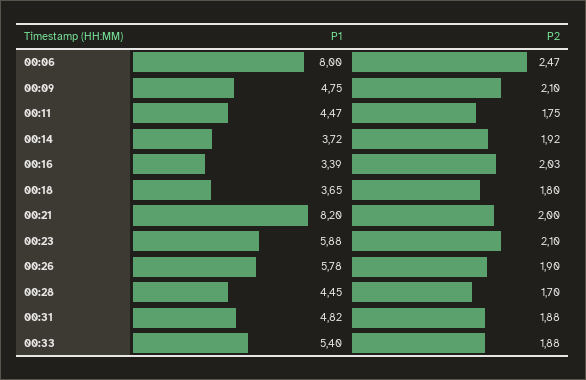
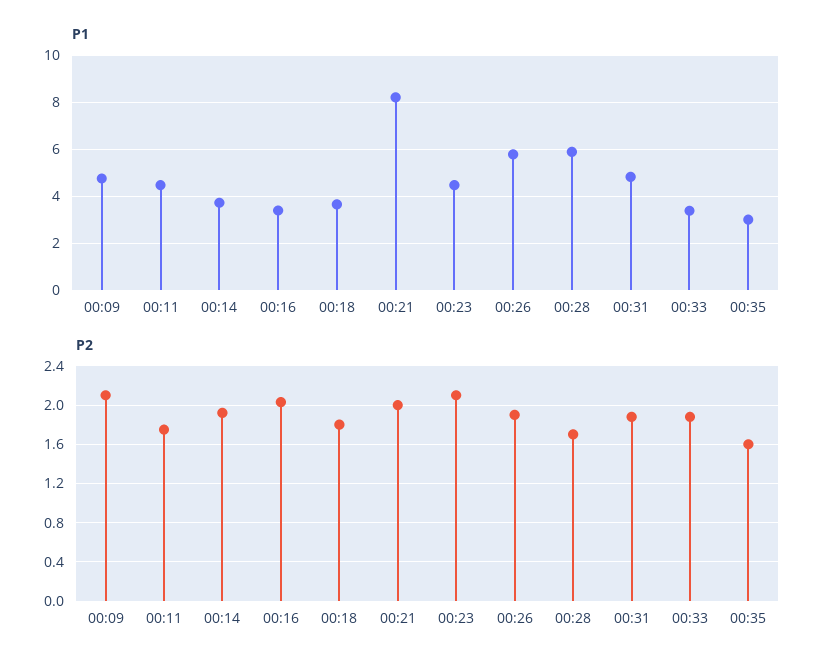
P1, 00:06: 8 -> none
P2, 00:06: 2.47 -> none
P1, 00:23: 5.88 -> 4.5
P1, 00:28: 4.45 -> 6
P1, 00:33: 5.4 -> 3.5
P1, 00:35: none -> 3
P2, 00:35: none -> 1.6

